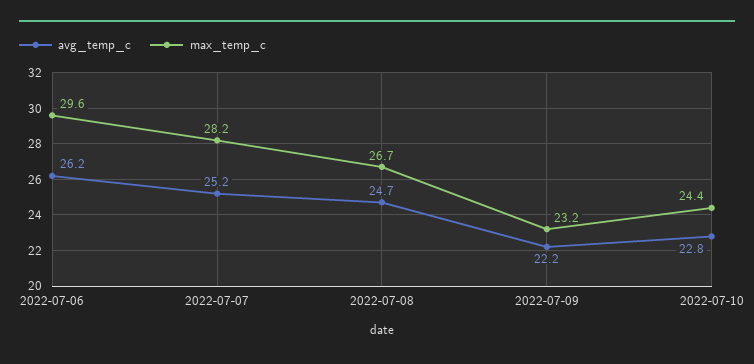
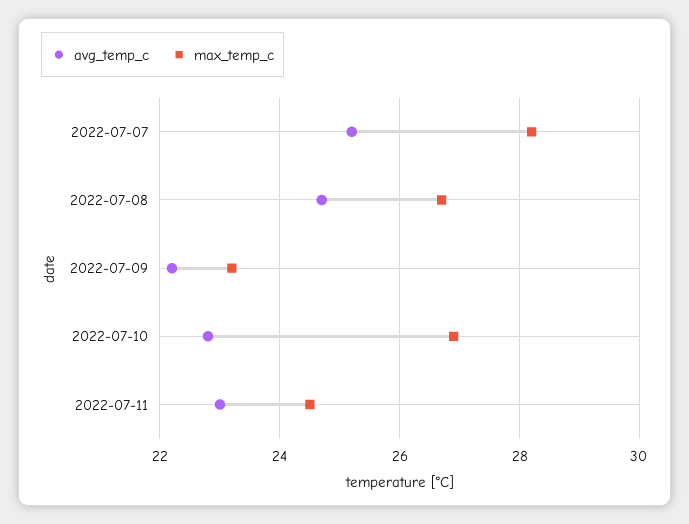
avg_temp_c, 2022-07-06: 26.2 -> none
max_temp_c, 2022-07-06: 29.6 -> none
max_temp_c, 2022-07-10: 24.4 -> 27
avg_temp_c, 2022-07-11: none -> 23
max_temp_c, 2022-07-11: none -> 24.5

